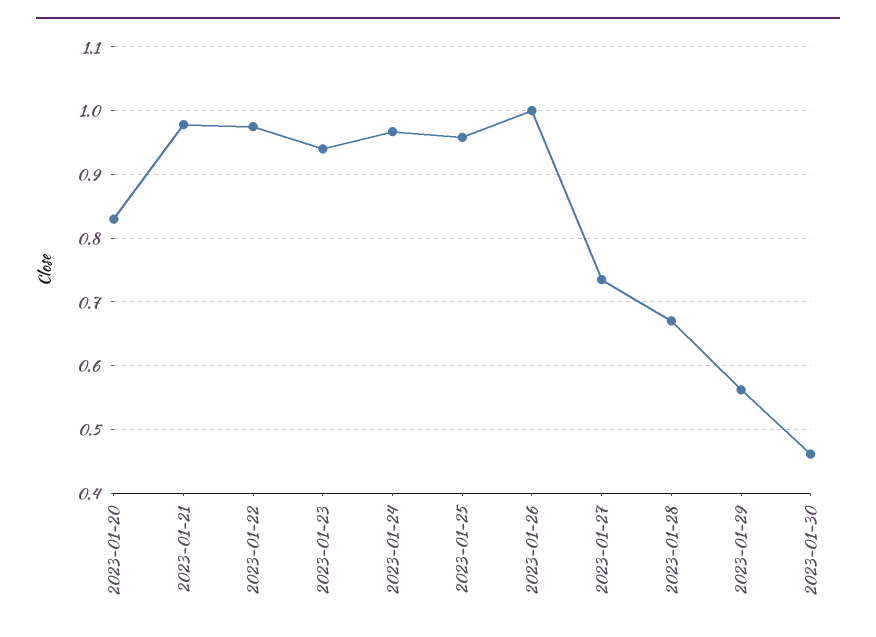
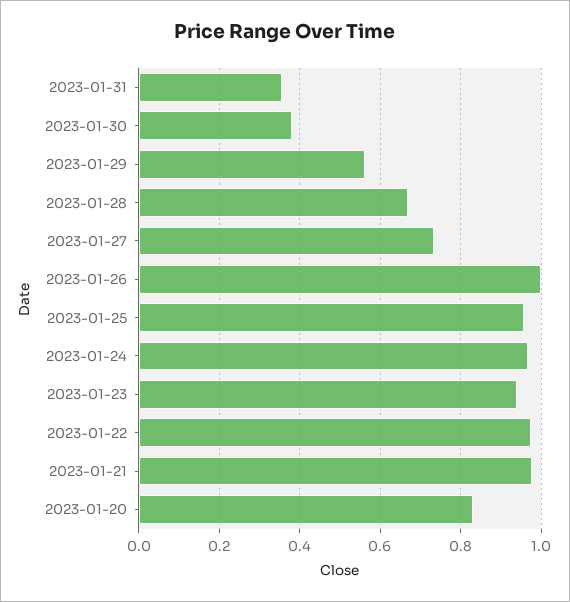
2023-01-30: 0.46 -> 0.38
2023-01-31: none -> 0.36

